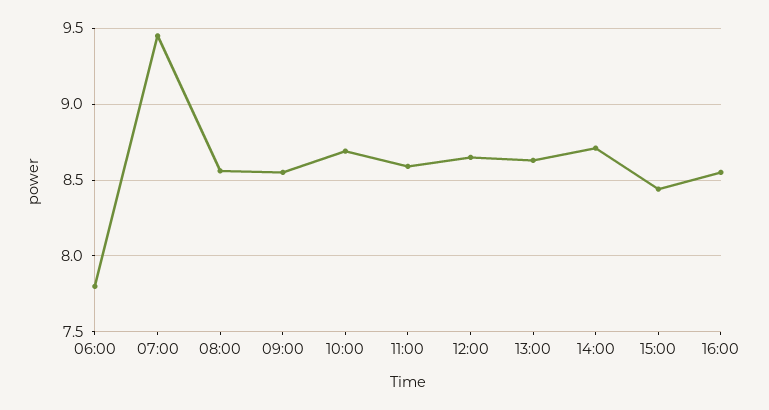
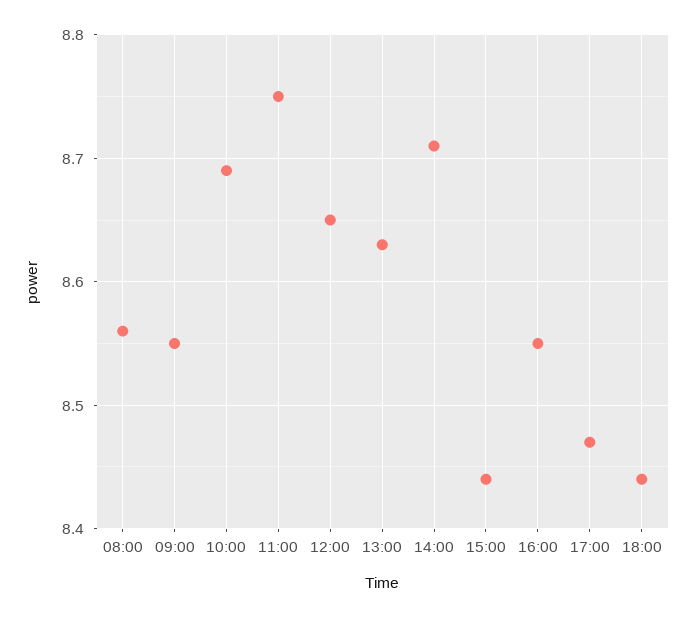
06:00: 7.8 -> none
07:00: 9.45 -> none
11:00: 8.6 -> 8.75
17:00: none -> 8.47
18:00: none -> 8.44

